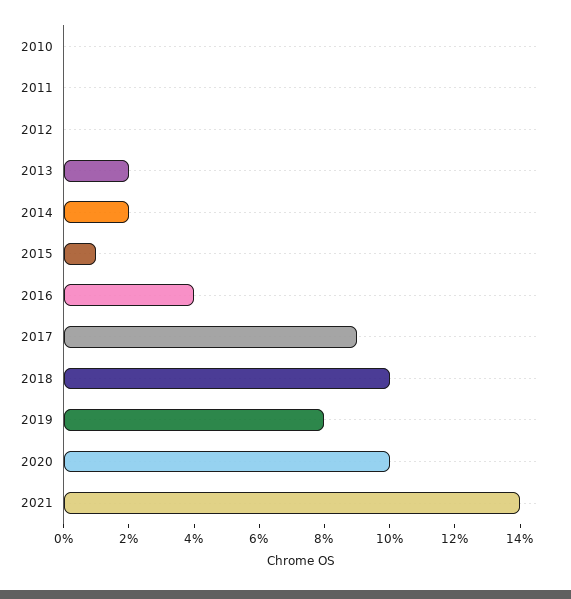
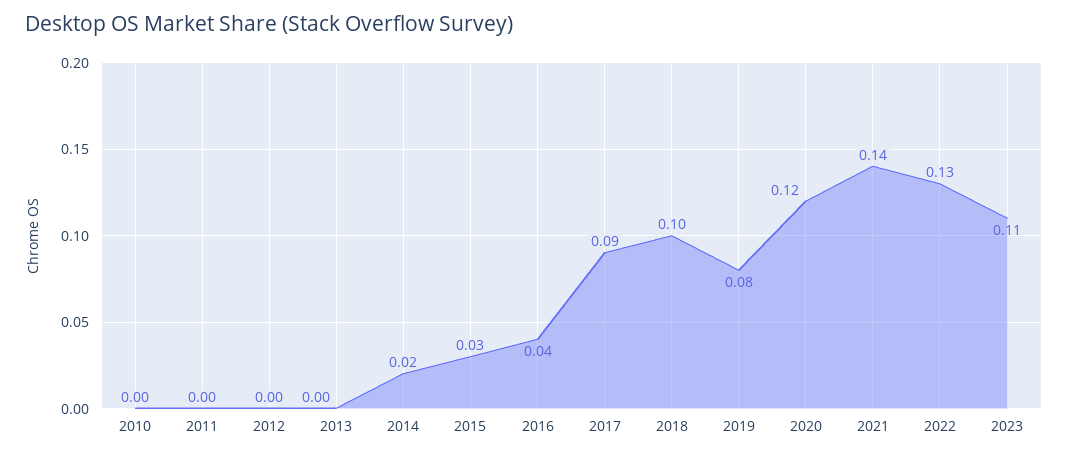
2013: 0.02 -> 0
2015: 0.01 -> 0.03
2020: 0.1 -> 0.12
2022: none -> 0.13
2023: none -> 0.11

